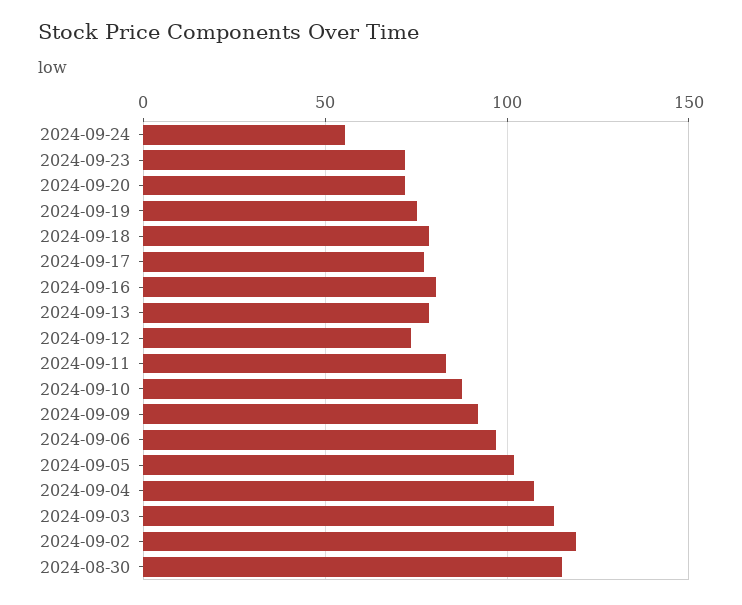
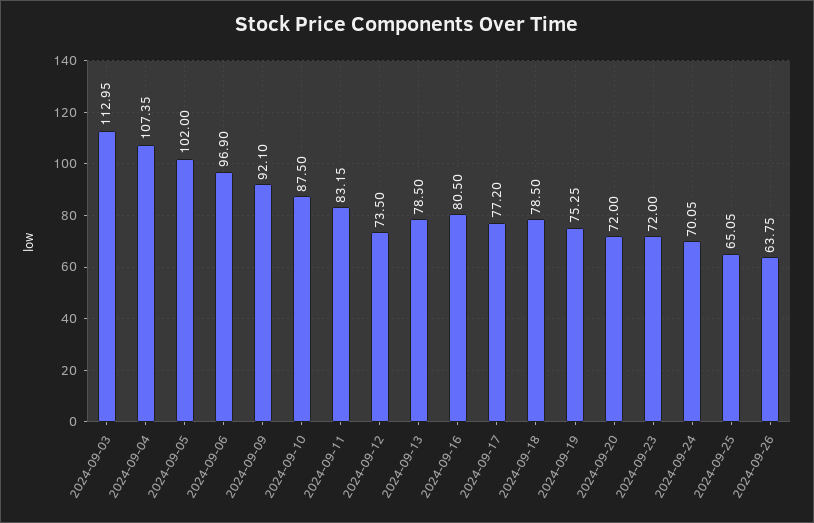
2024-09-24: 55 -> 70.05
2024-09-02: 120 -> none
2024-08-30: 115 -> none
2024-09-25: none -> 65.05
2024-09-26: none -> 63.75

